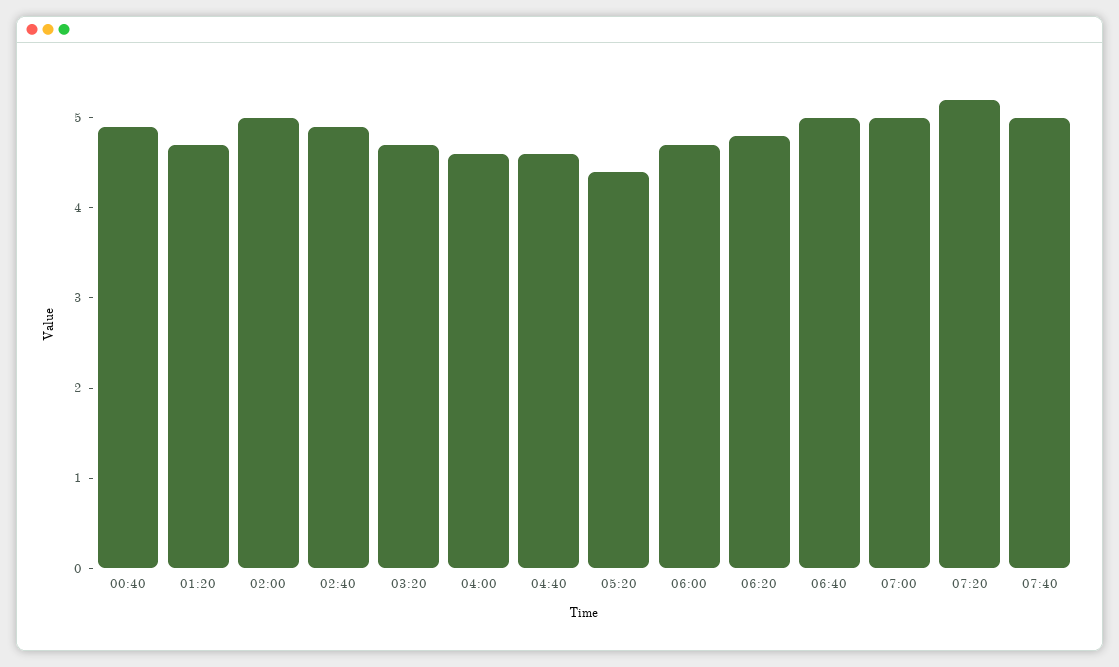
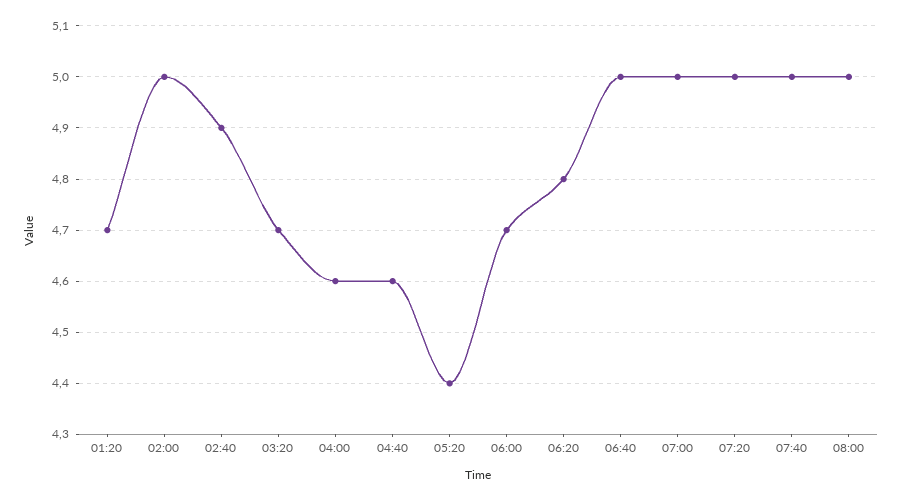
00:40: 4.9 -> none
07:20: 5.2 -> 5
08:00: none -> 5

